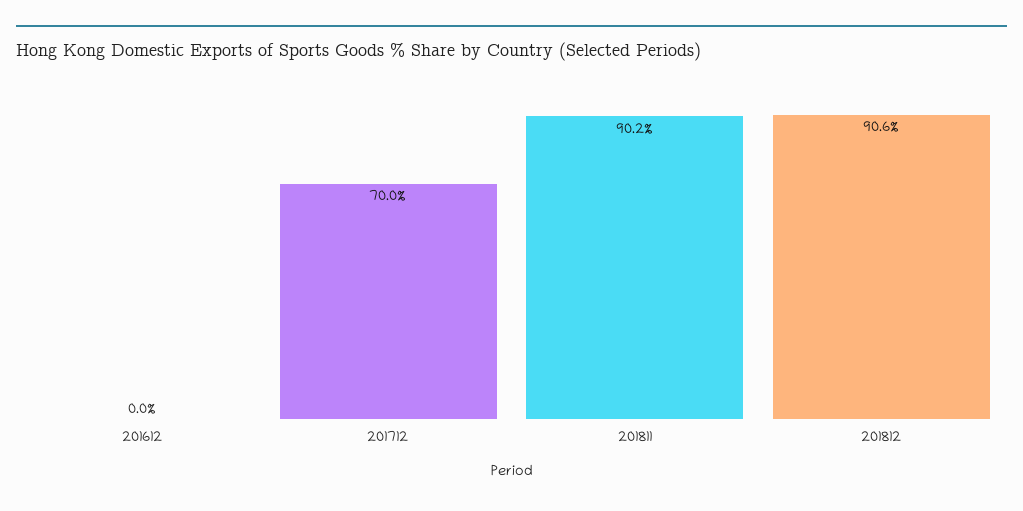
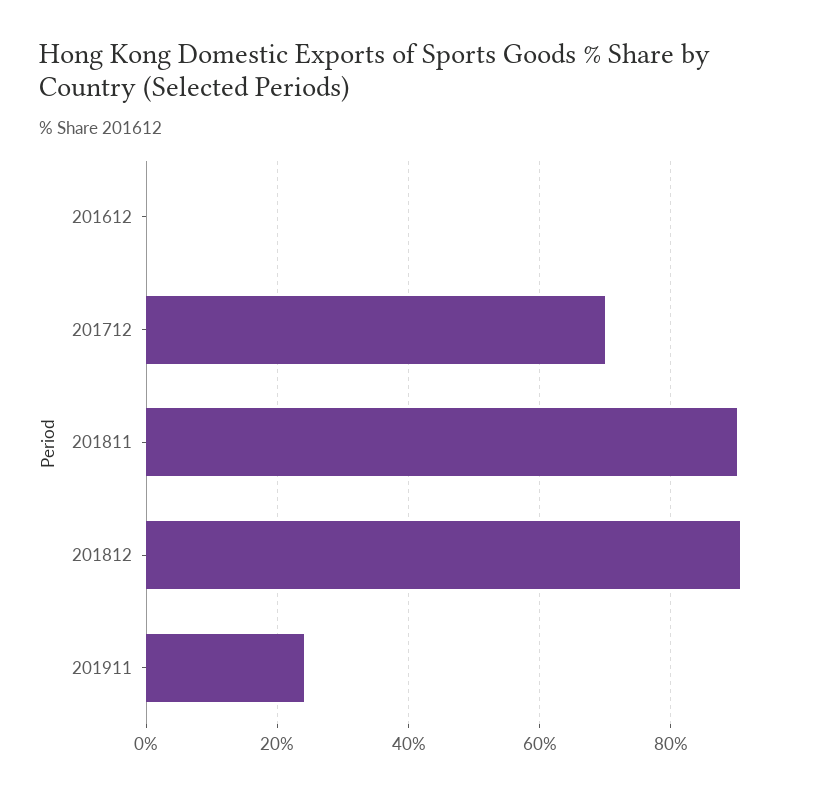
201911: none -> 24

